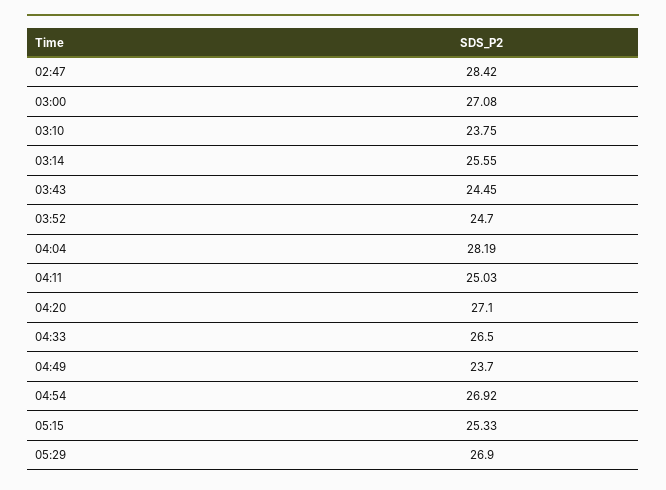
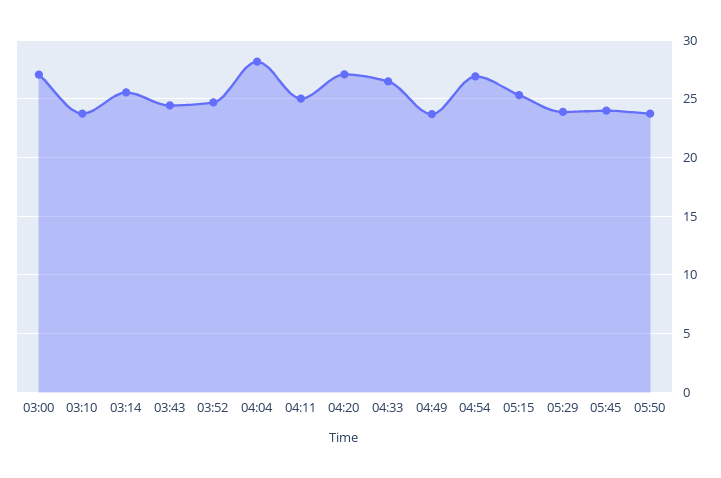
02:47: 28.42 -> none
05:29: 26.9 -> 24
05:45: none -> 24
05:50: none -> 24

